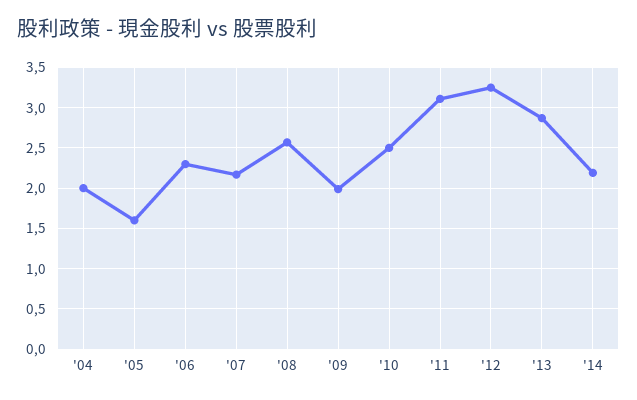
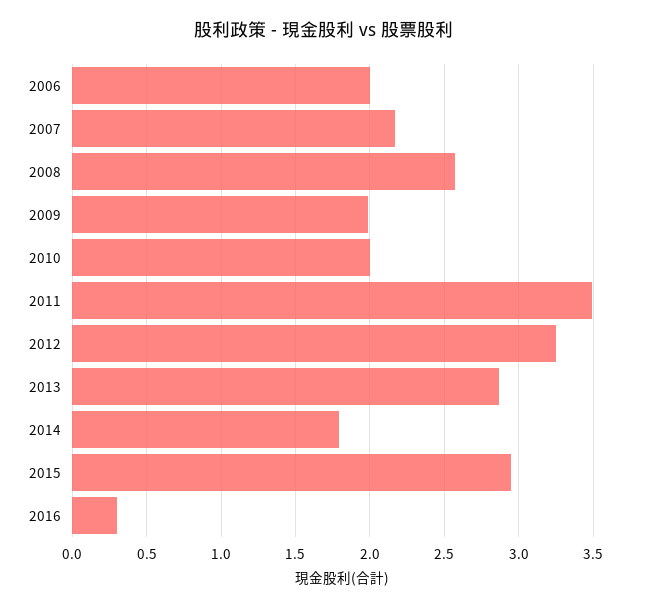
'04: 2 -> none
'05: 1.6 -> none
'06: 2.3 -> 2
'10: 2.5 -> 2
'11: 3.1 -> 3.5
'14: 2.2 -> 1.8
2015: none -> 2.95
2016: none -> 0.3

